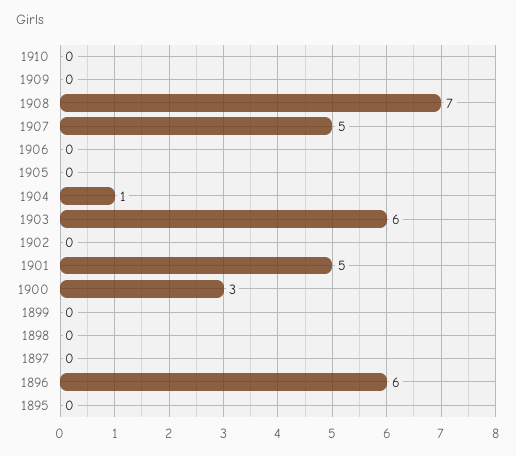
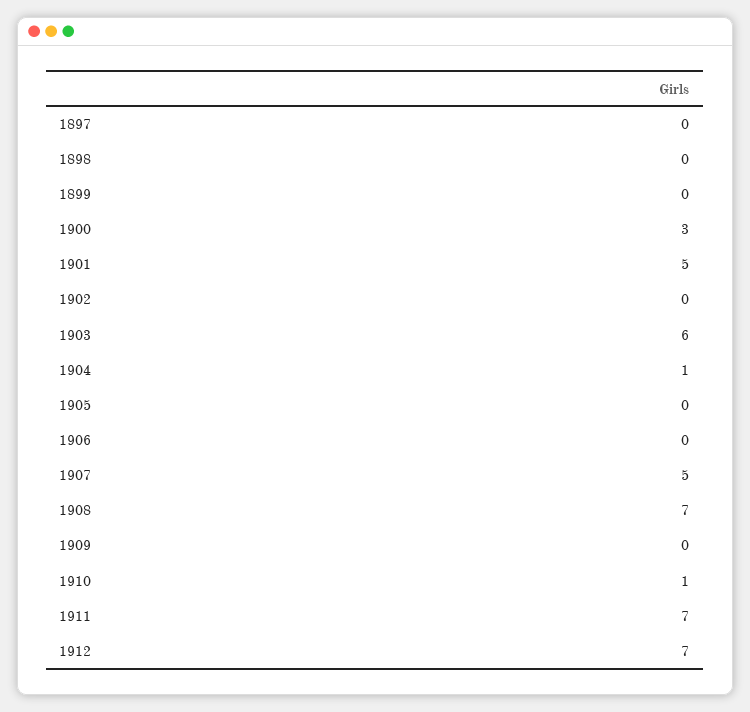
1910: 0 -> 1
1896: 6 -> none
1895: 0 -> none
1911: none -> 7
1912: none -> 7

